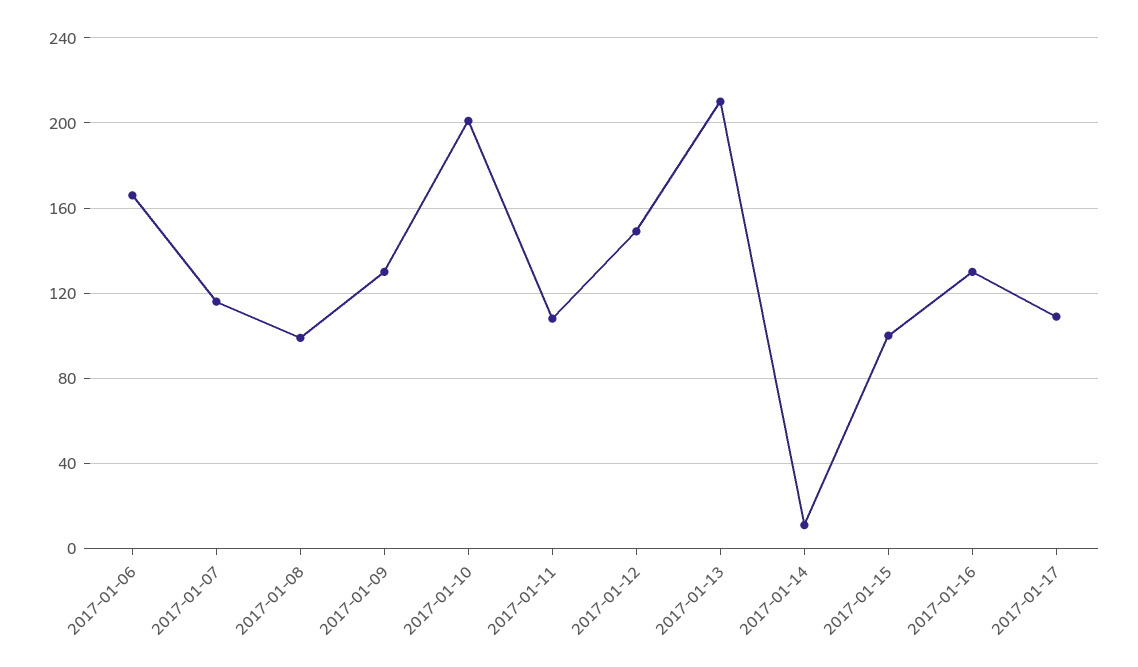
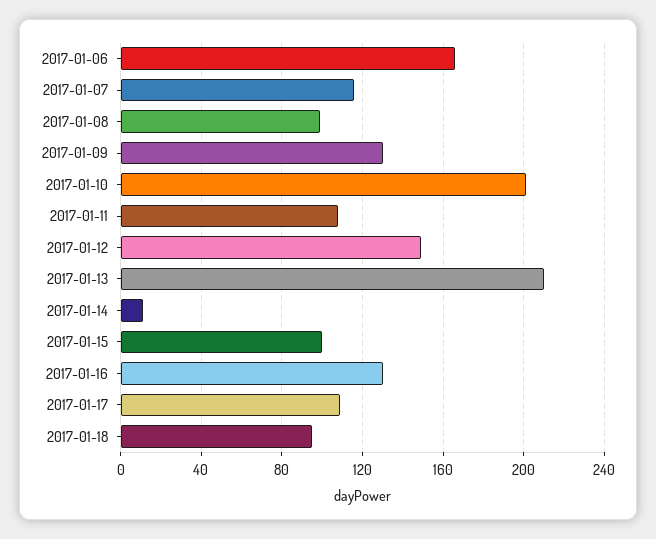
2017-01-18: none -> 95

